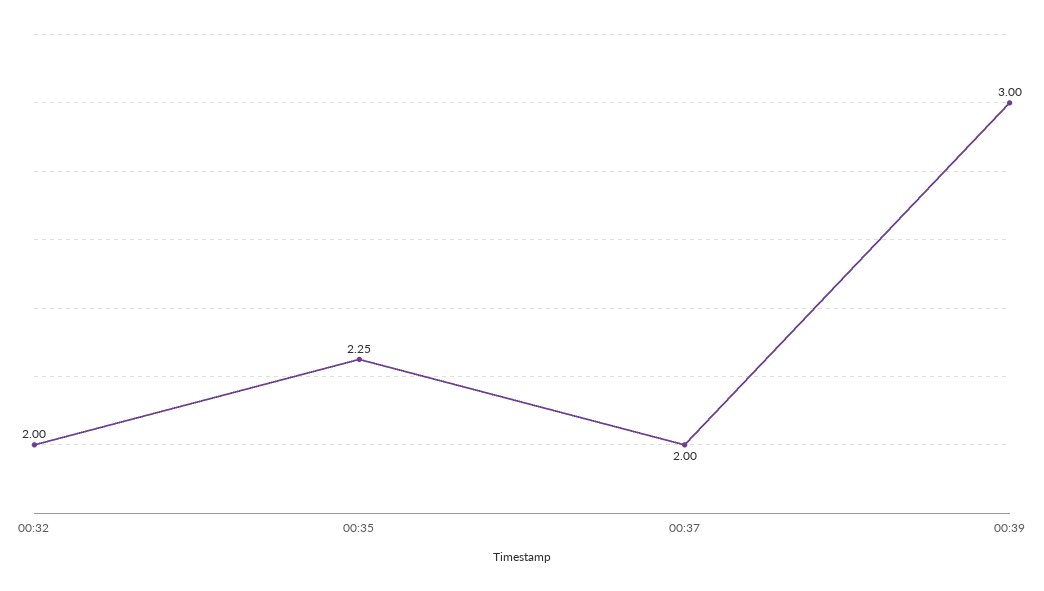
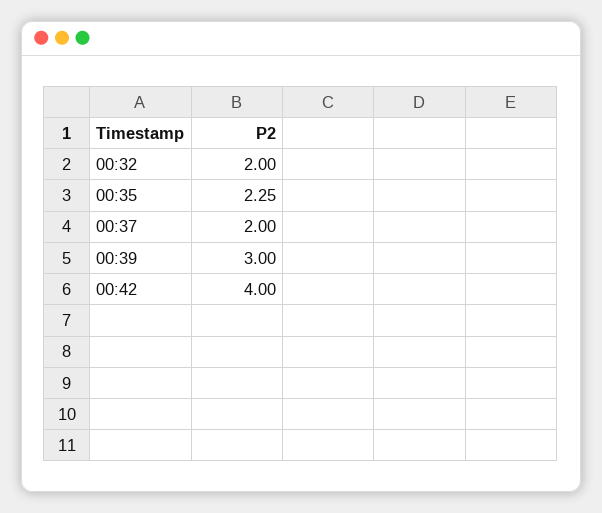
00:42: none -> 4

